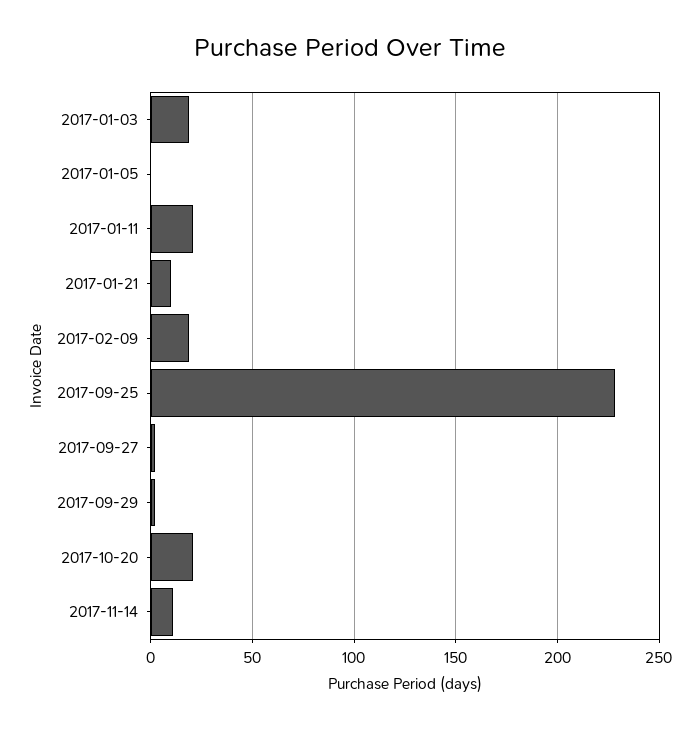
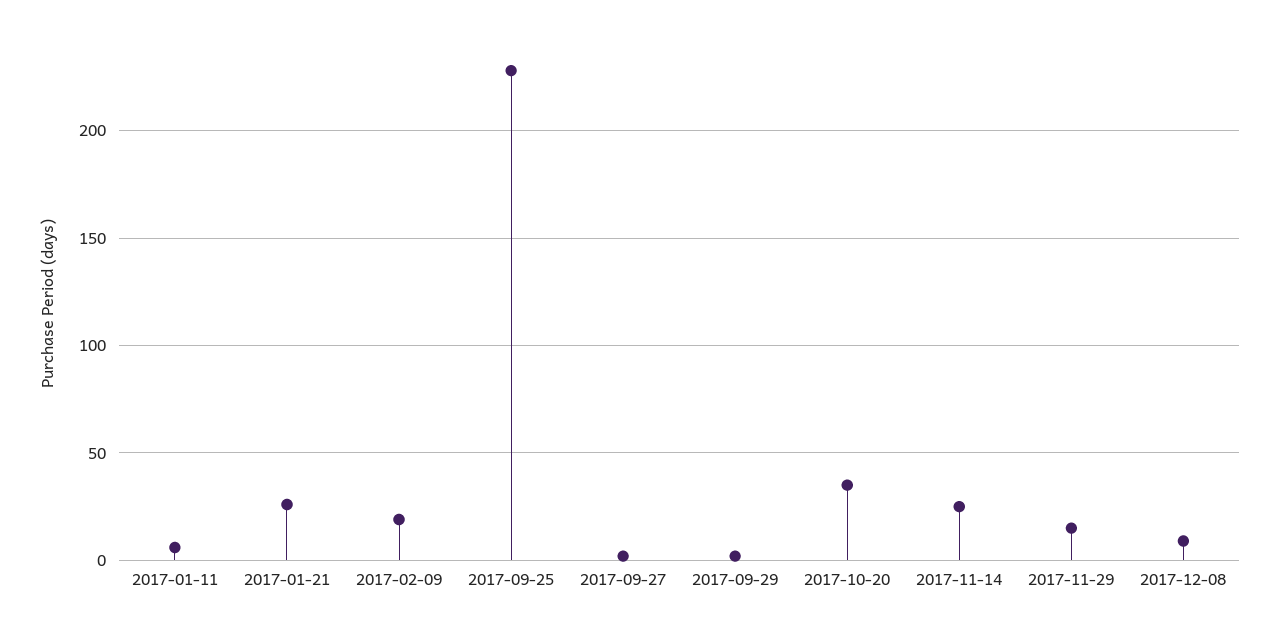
2017-01-03: 20 -> none
2017-01-05: 0 -> none
2017-01-11: 20 -> 5
2017-01-21: 10 -> 25
2017-10-20: 20 -> 35
2017-11-14: 10 -> 25
2017-11-29: none -> 15
2017-12-08: none -> 10

